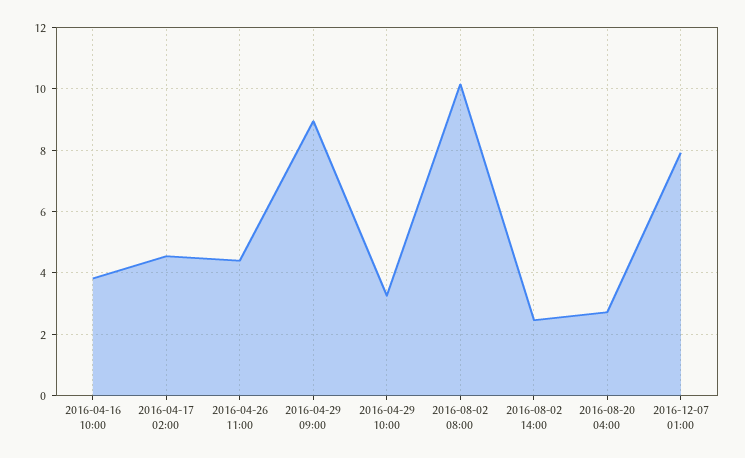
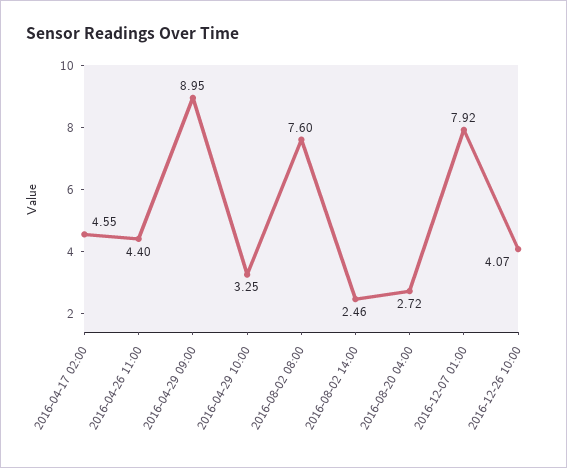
2016-04-16 10:00: 3.8 -> none
2016-08-02 08:00: 10.2 -> 7.6
2016-12-26 10:00: none -> 4.07

